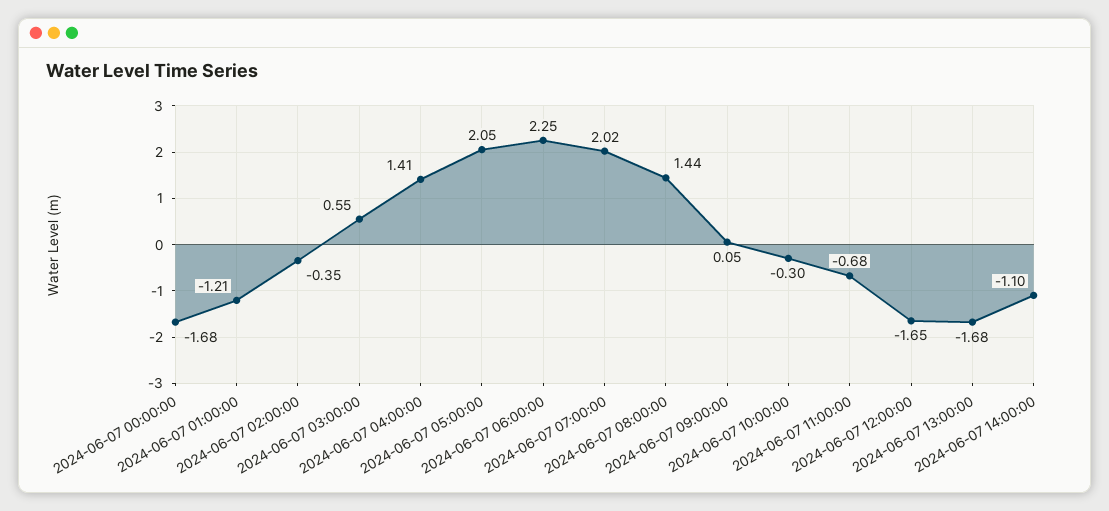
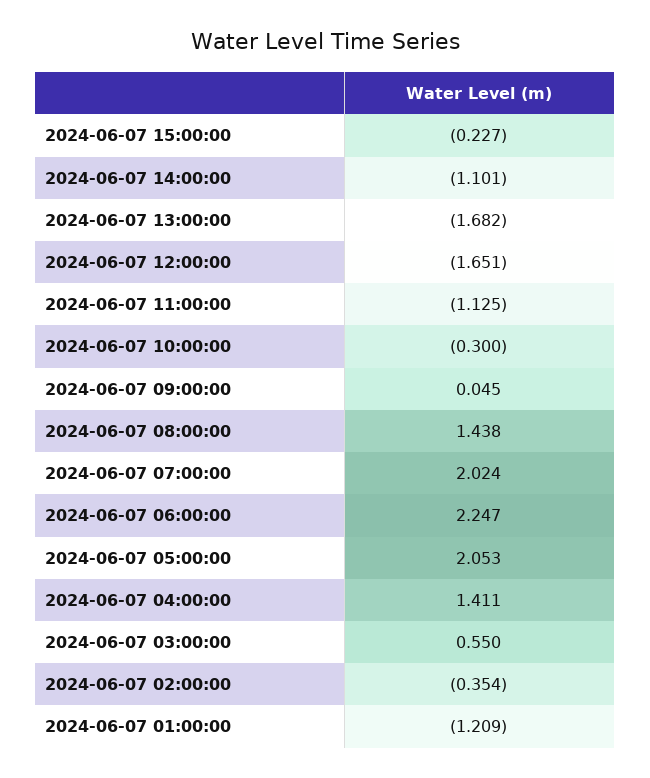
2024-06-07 00:00:00: -1.68 -> none
2024-06-07 11:00:00: -0.68 -> -1.125
2024-06-07 15:00:00: none -> -0.227

